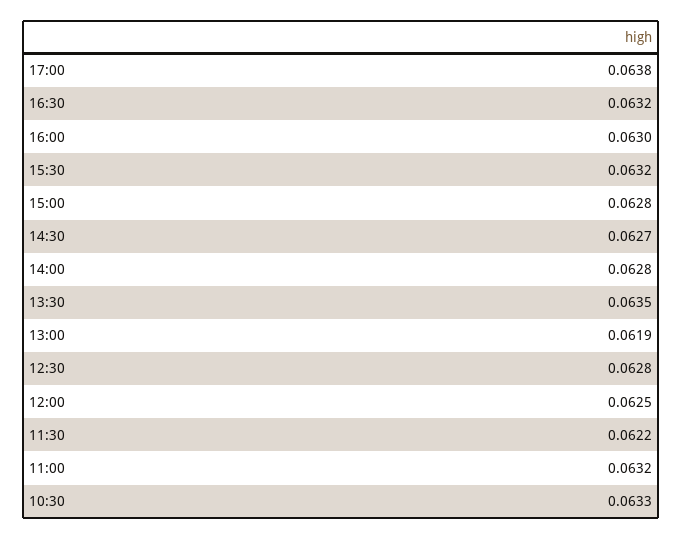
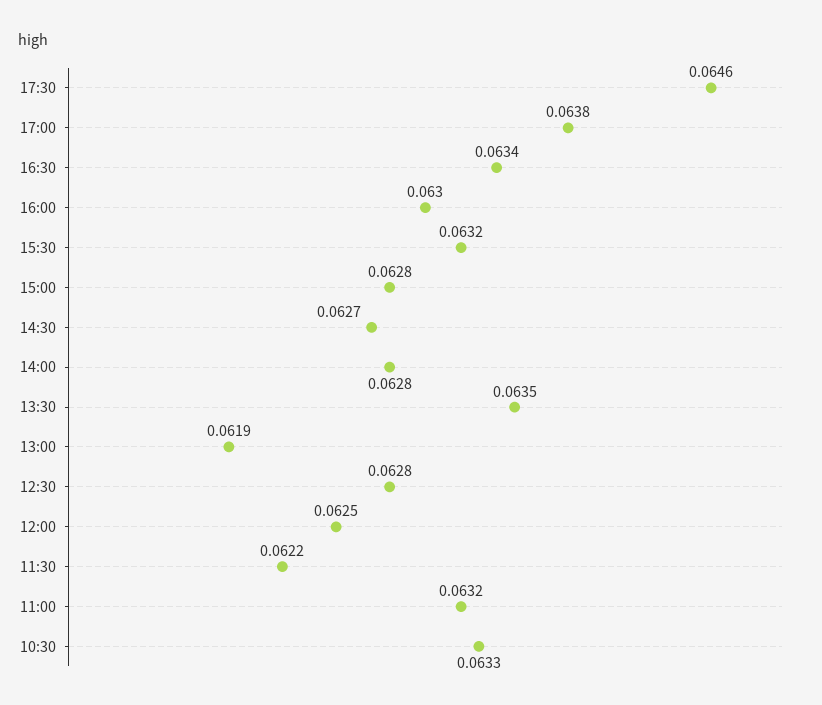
16:30: 0.0632 -> 0.0634
17:30: none -> 0.0646

